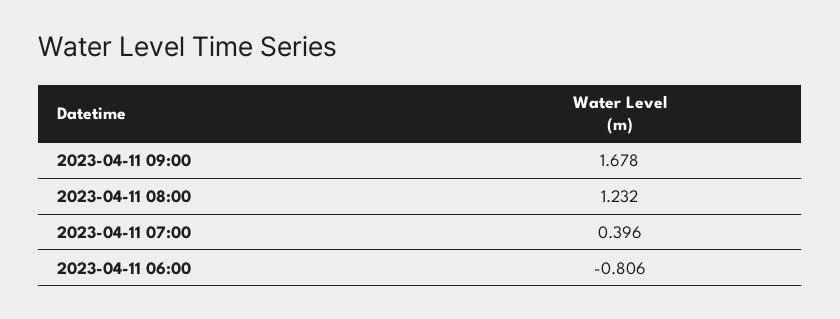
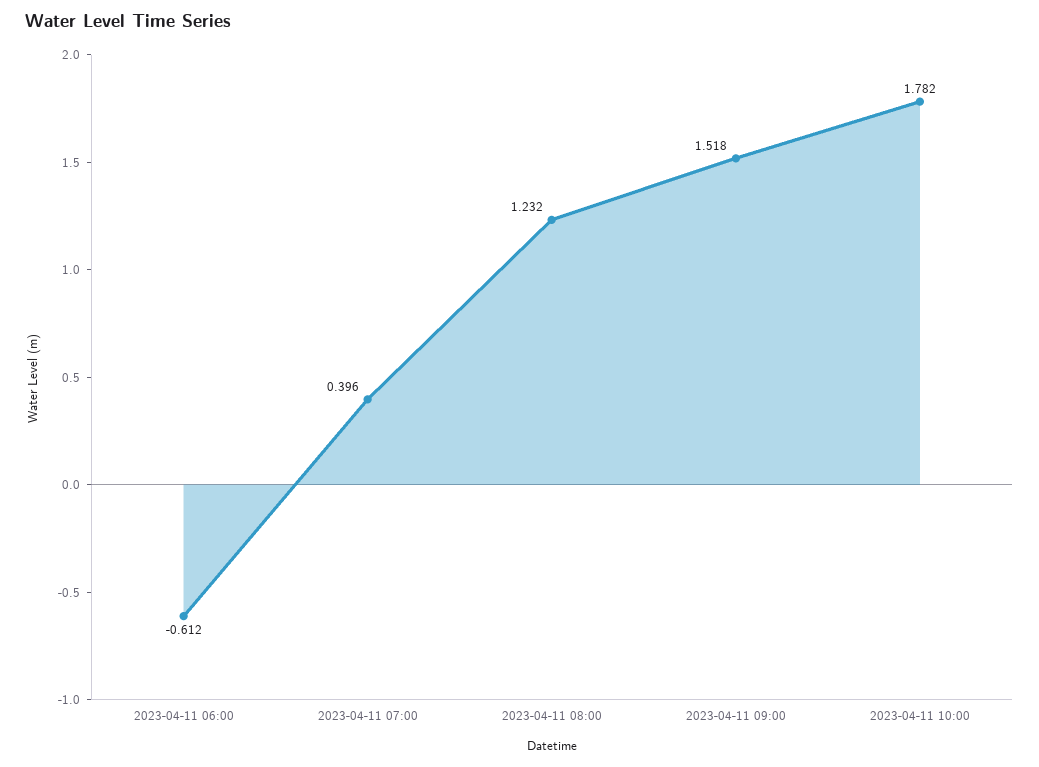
2023-04-11 09:00: 1.678 -> 1.518
2023-04-11 06:00: -0.806 -> -0.612
2023-04-11 10:00: none -> 1.782

